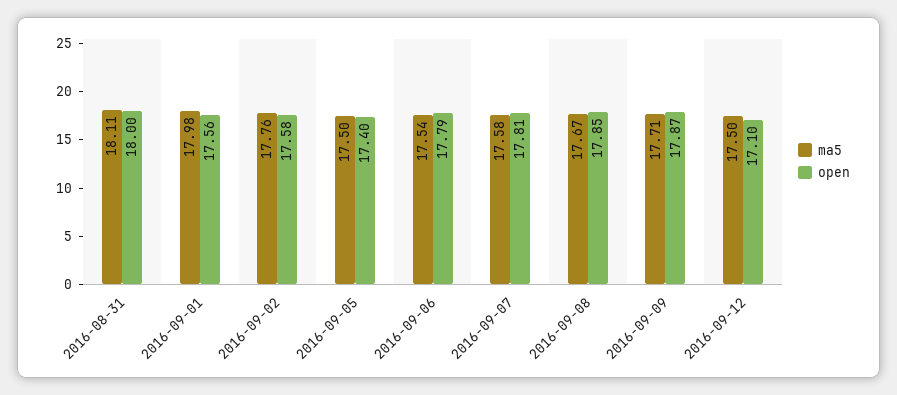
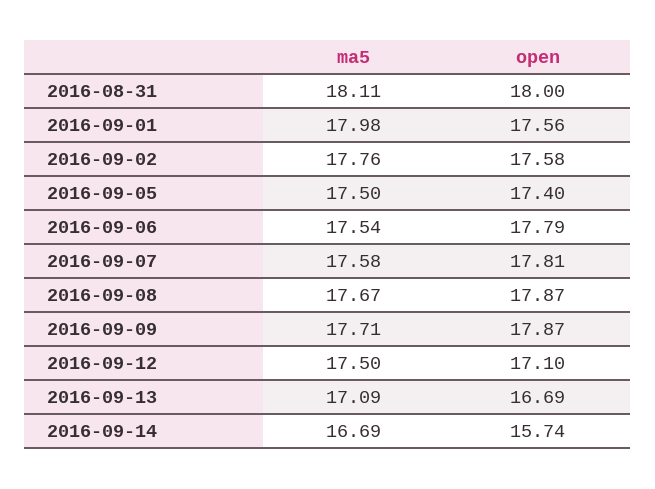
open, 2016-09-08: 17.85 -> 17.87
ma5, 2016-09-13: none -> 17.09
open, 2016-09-13: none -> 16.69
ma5, 2016-09-14: none -> 16.69
open, 2016-09-14: none -> 15.74

